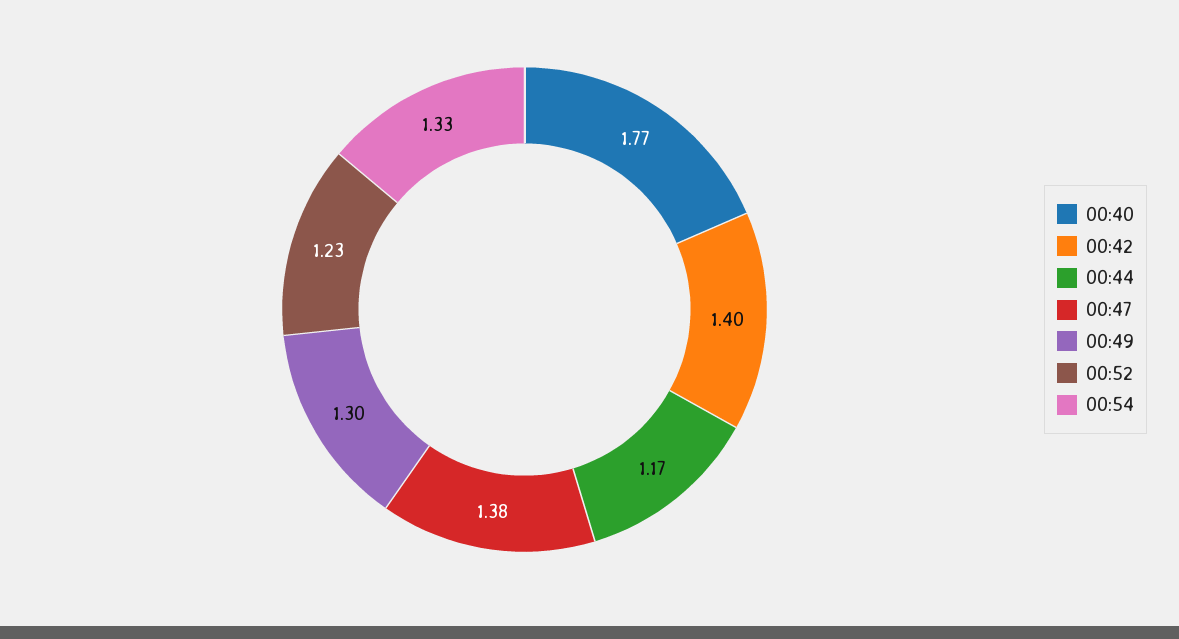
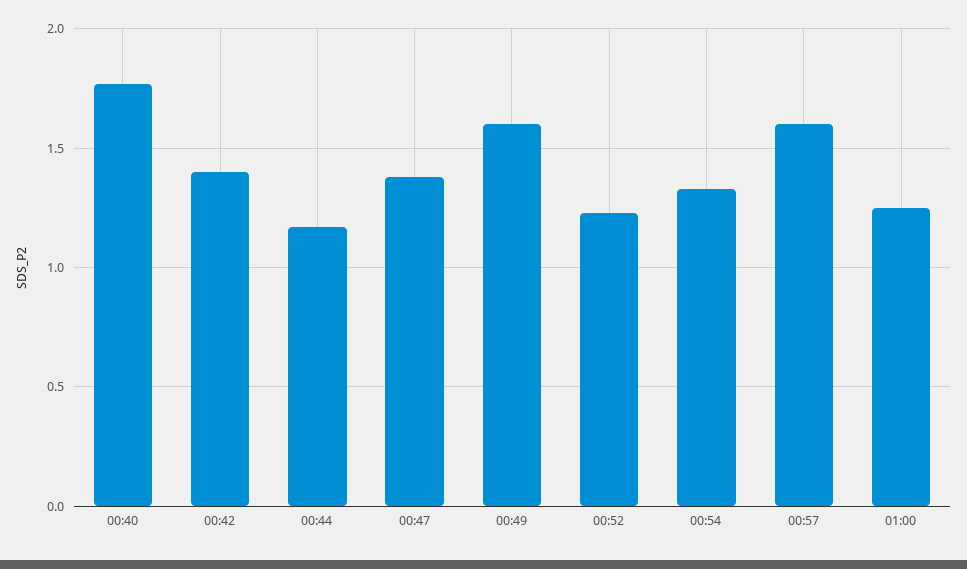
00:49: 1.3 -> 1.6
00:57: none -> 1.6
01:00: none -> 1.25

